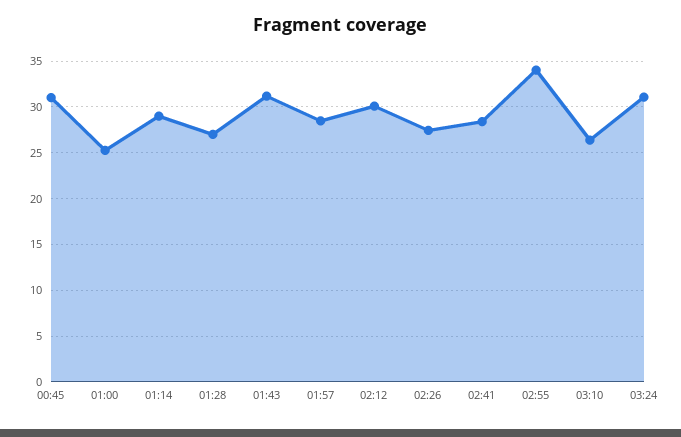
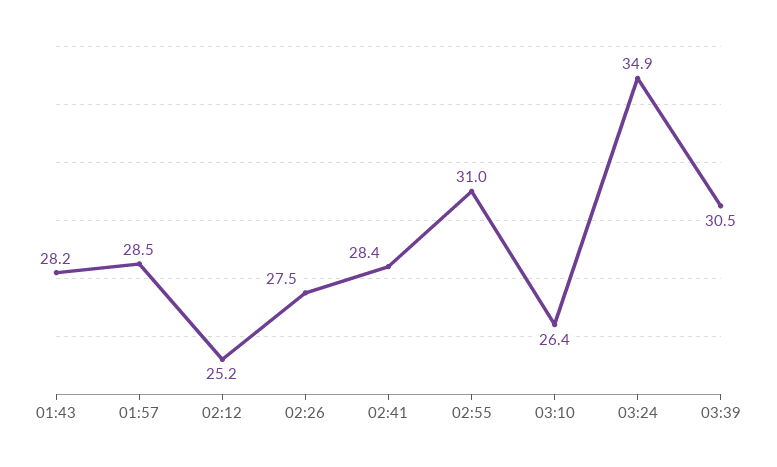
00:45: 31 -> none
01:00: 25 -> none
01:14: 29 -> none
01:28: 27 -> none
01:43: 31 -> 28.2
02:12: 30 -> 25.2
02:55: 34 -> 31
03:24: 31 -> 34.9
03:39: none -> 30.5

